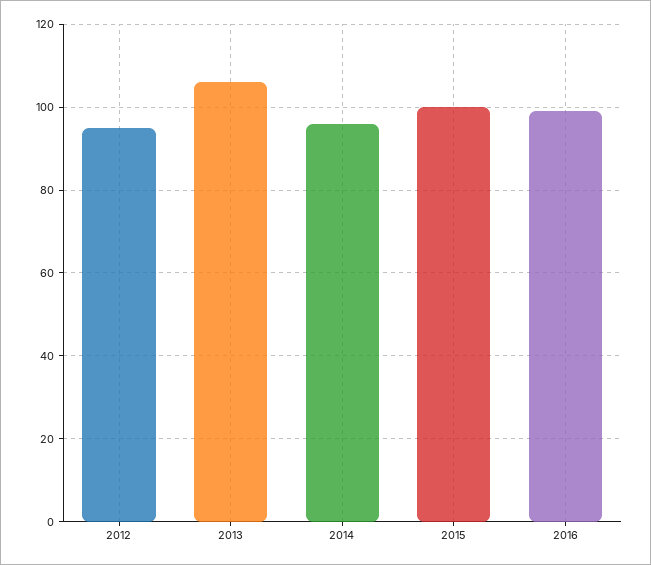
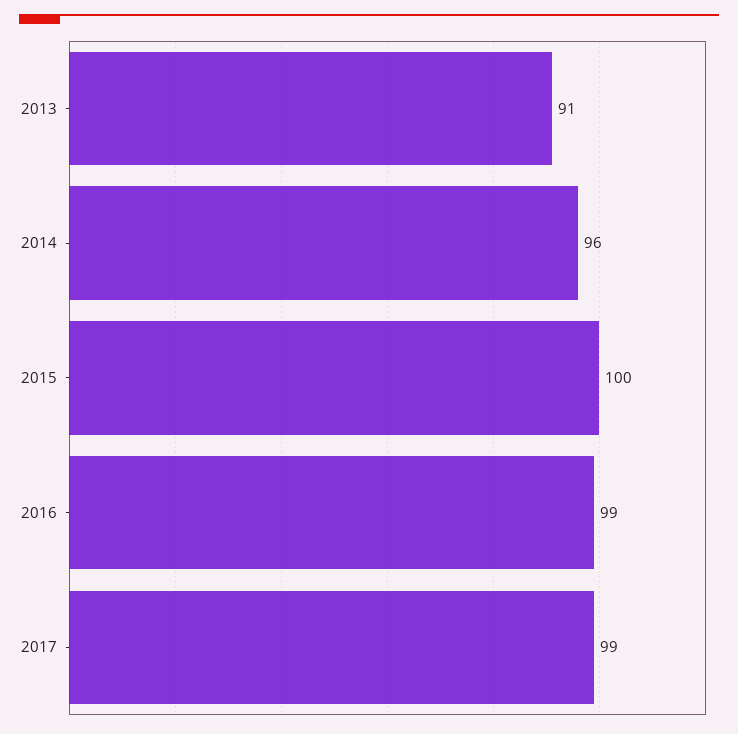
2012: 95 -> none
2013: 105 -> 91
2017: none -> 99

